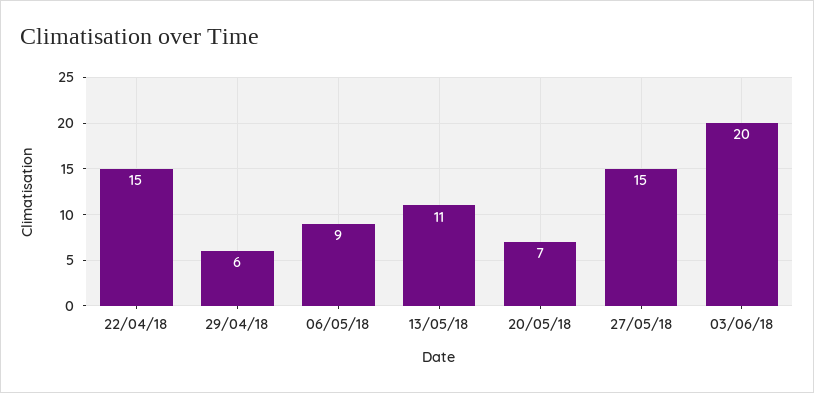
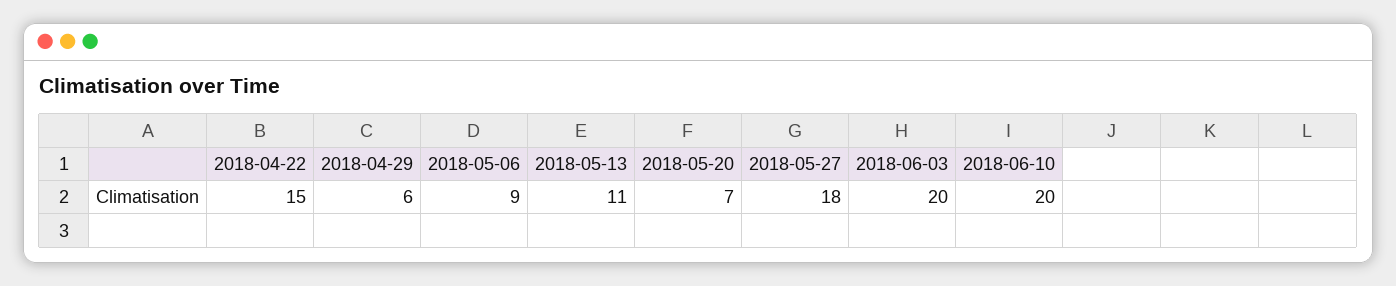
27/05/18: 15 -> 18
2018-06-10: none -> 20

